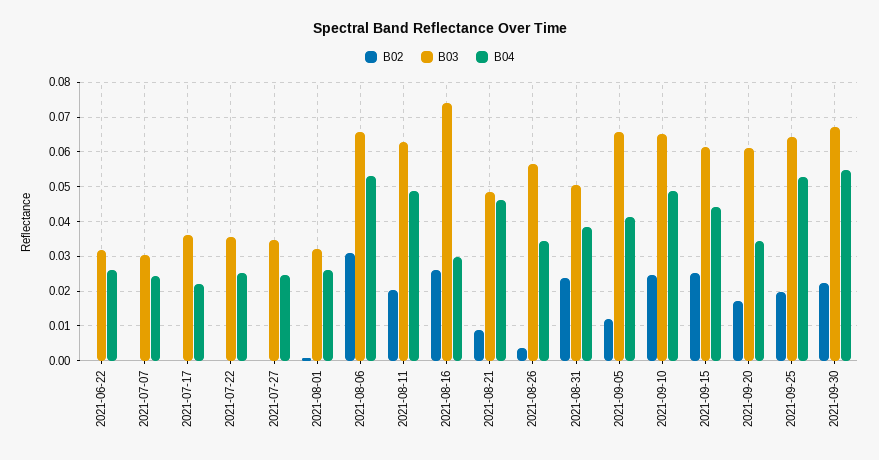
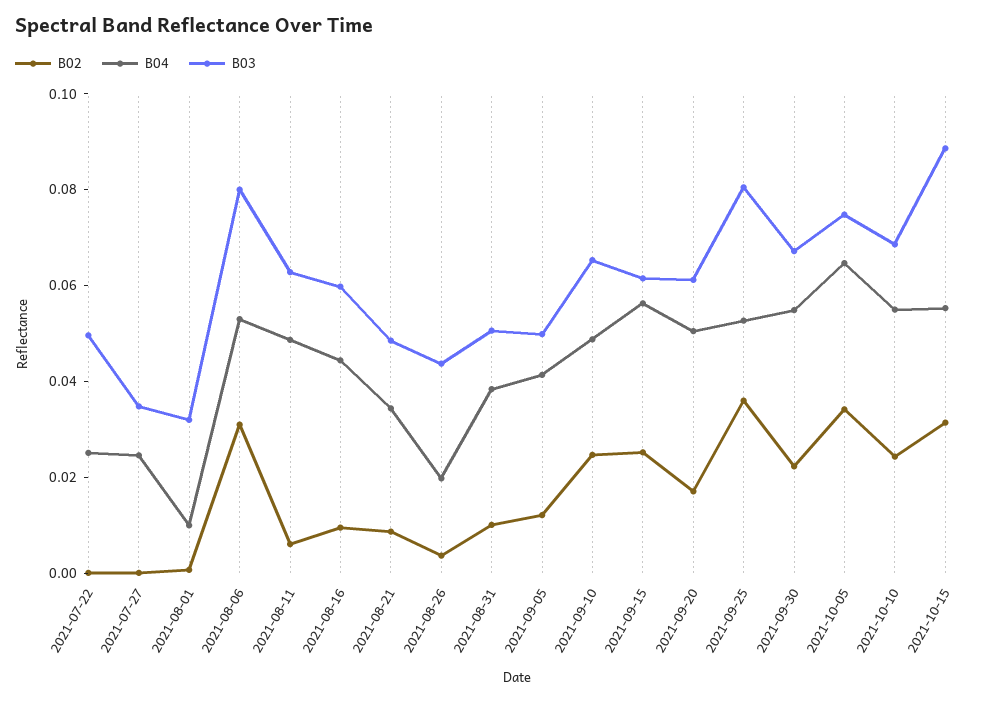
B02, 2021-06-22: 0 -> none
B03, 2021-06-22: 0.032 -> none
B04, 2021-06-22: 0.026 -> none
B02, 2021-07-07: 0 -> none
B03, 2021-07-07: 0.03 -> none
B04, 2021-07-07: 0.024 -> none
B02, 2021-07-17: 0 -> none
B03, 2021-07-17: 0.036 -> none
B04, 2021-07-17: 0.022 -> none
B03, 2021-07-22: 0.036 -> 0.05
B04, 2021-08-01: 0.026 -> 0.01
B03, 2021-08-06: 0.066 -> 0.08
B02, 2021-08-11: 0.02 -> 0.005
B02, 2021-08-16: 0.026 -> 0.01
B03, 2021-08-16: 0.074 -> 0.06
B04, 2021-08-16: 0.03 -> 0.045
B04, 2021-08-21: 0.046 -> 0.035
B03, 2021-08-26: 0.056 -> 0.045
B04, 2021-08-26: 0.034 -> 0.02
B02, 2021-08-31: 0.024 -> 0.01
B03, 2021-09-05: 0.066 -> 0.05
B04, 2021-09-15: 0.044 -> 0.055
B04, 2021-09-20: 0.034 -> 0.05
B02, 2021-09-25: 0.02 -> 0.035
B03, 2021-09-25: 0.064 -> 0.08
B02, 2021-10-05: none -> 0.035
B04, 2021-10-05: none -> 0.065
B03, 2021-10-05: none -> 0.075
B02, 2021-10-10: none -> 0.025
B04, 2021-10-10: none -> 0.055
B03, 2021-10-10: none -> 0.07
B02, 2021-10-15: none -> 0.03
B04, 2021-10-15: none -> 0.055
B03, 2021-10-15: none -> 0.09

